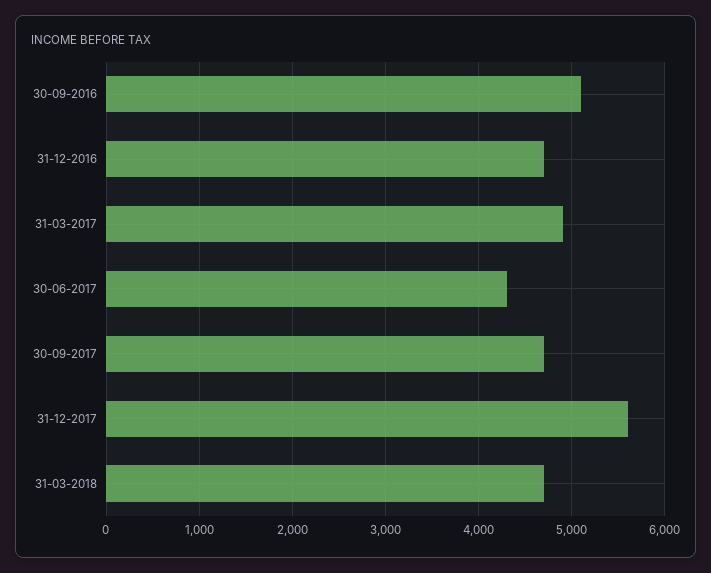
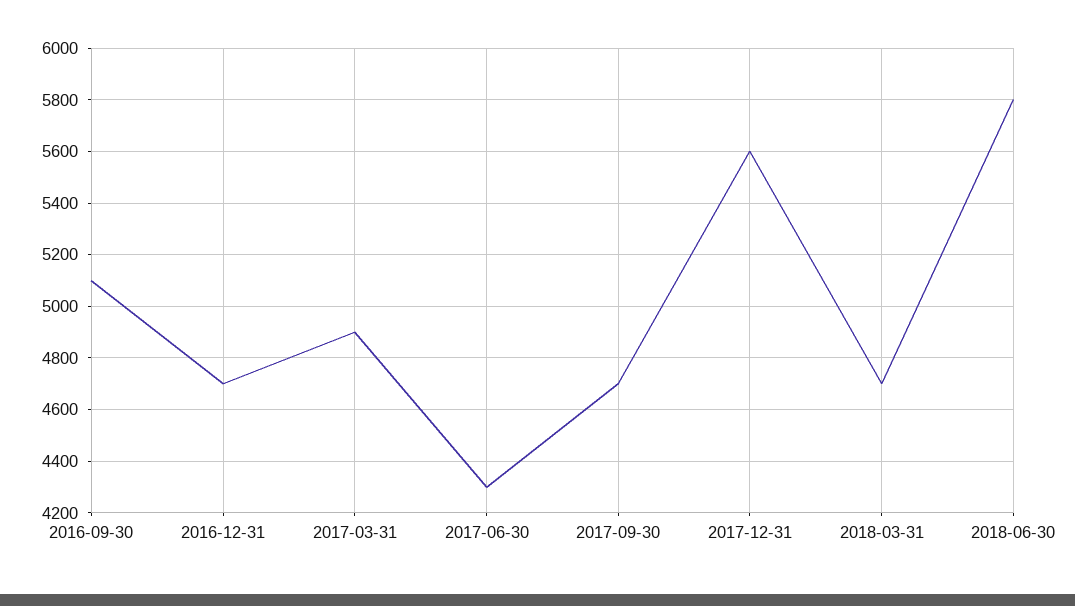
2018-06-30: none -> 5800

